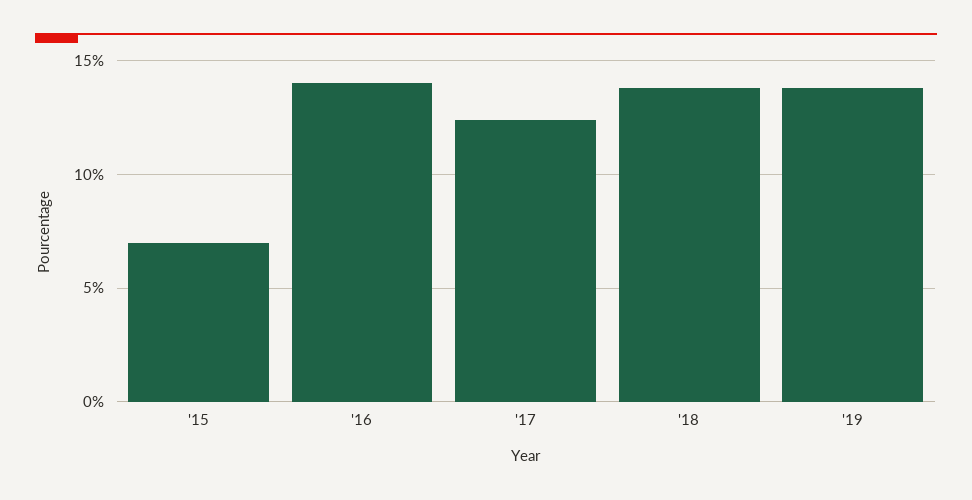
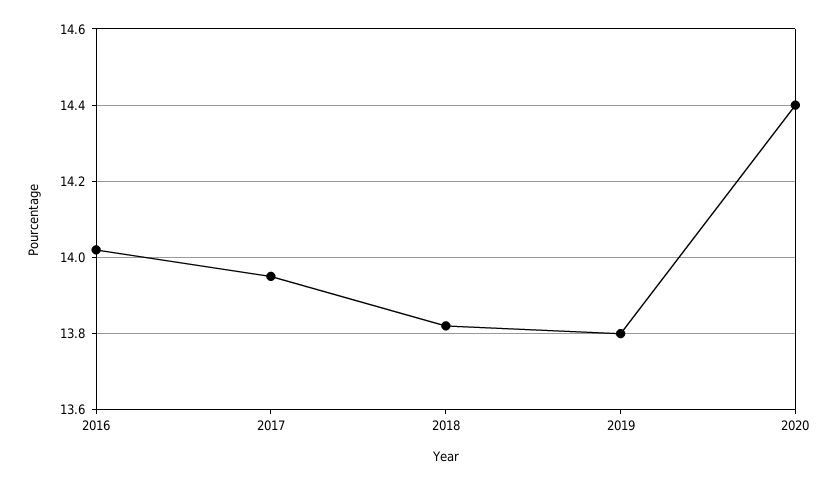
'15: 7 -> none
'17: 12.5 -> 13.95
2020: none -> 14.4

